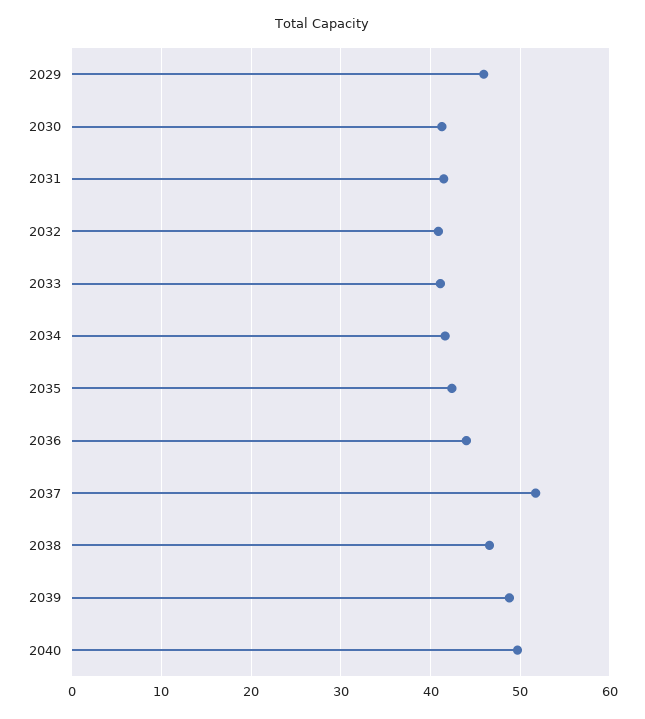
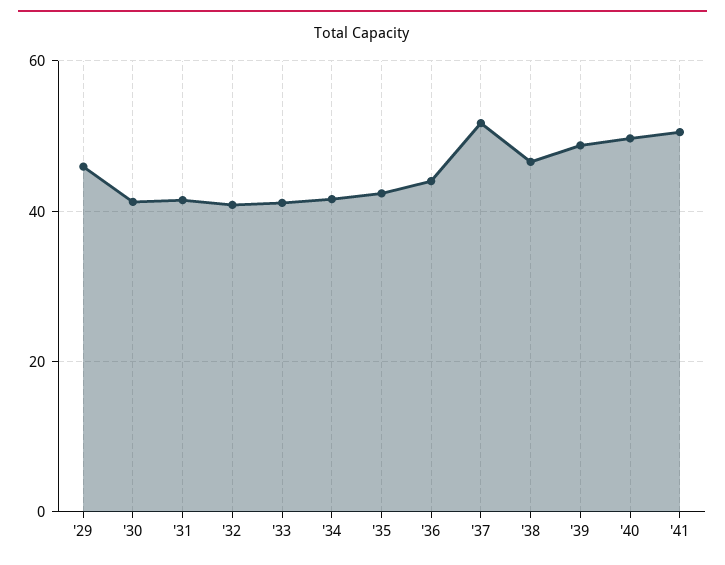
'41: none -> 50

